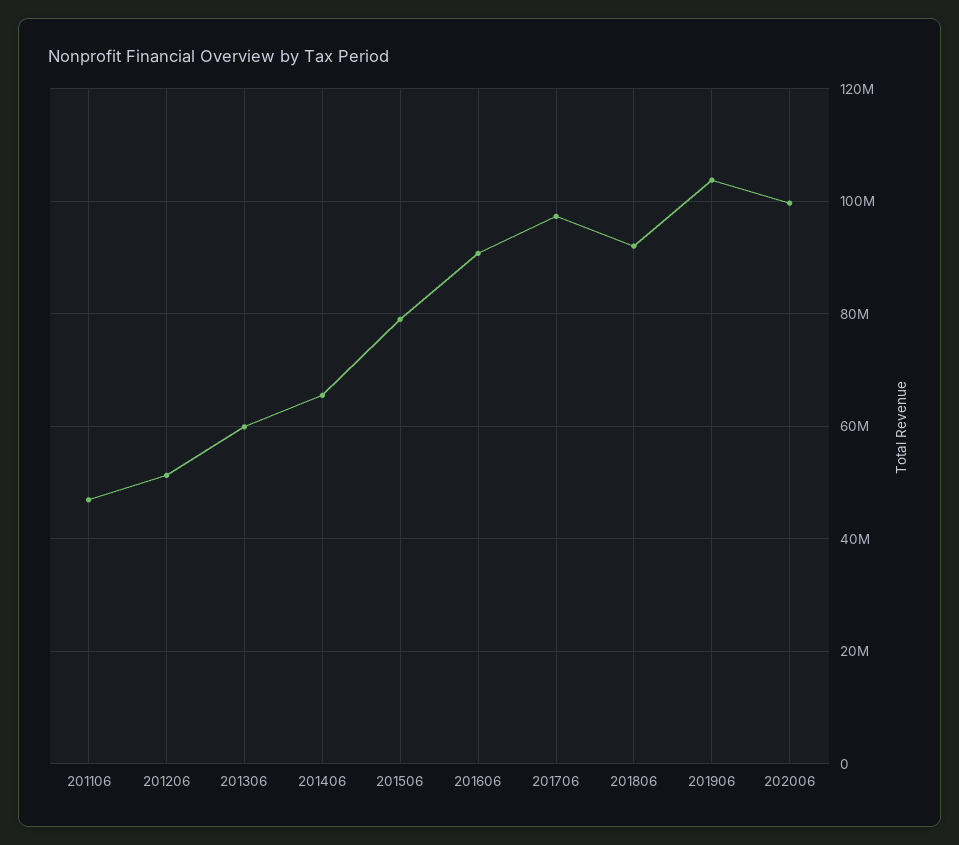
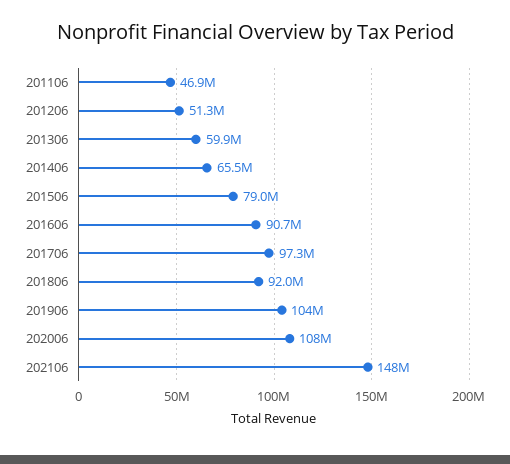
202006: 100000000 -> 108000000
202106: none -> 148000000

